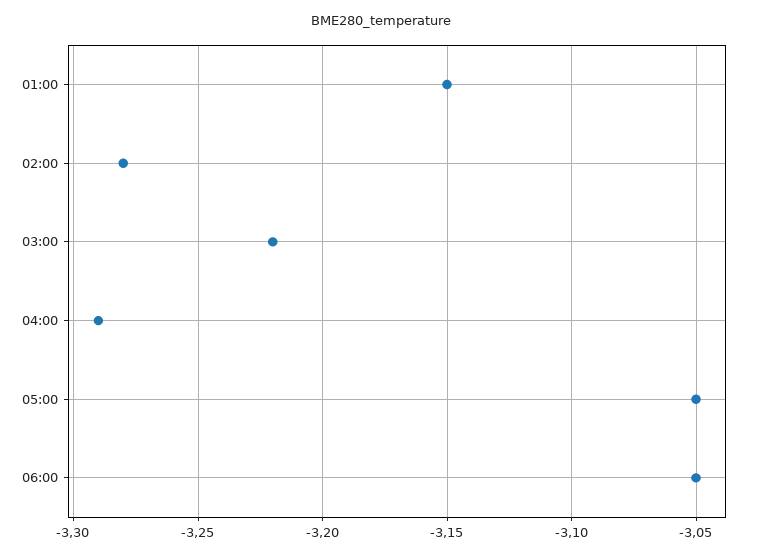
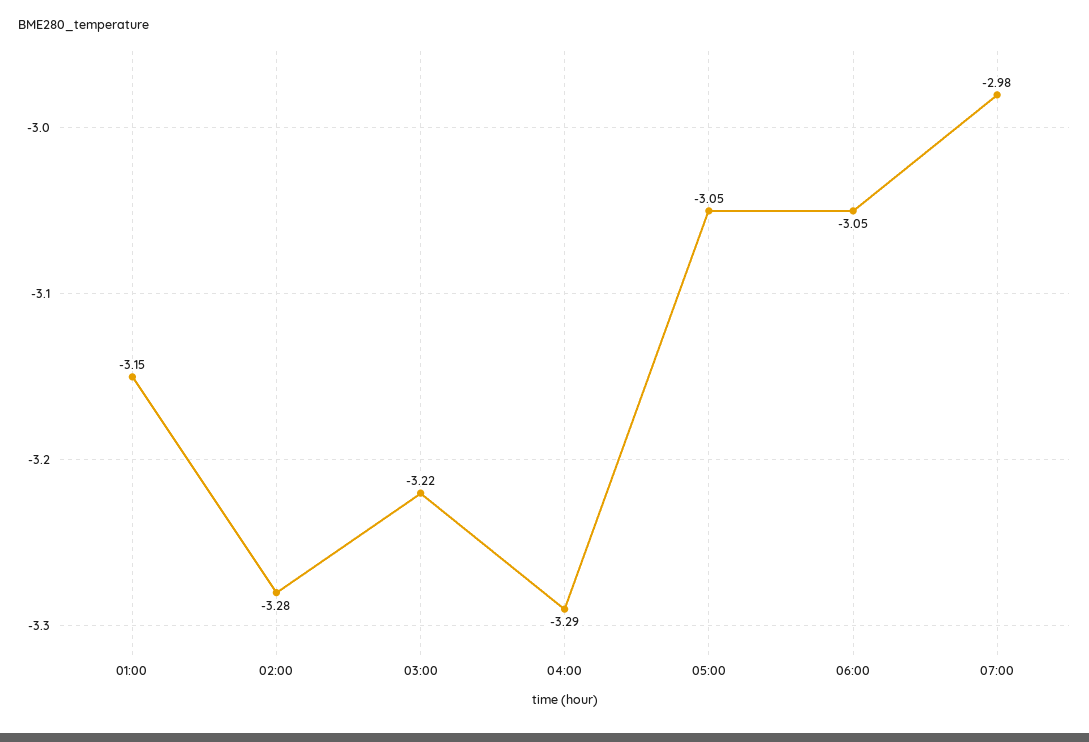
07:00: none -> -2.98

